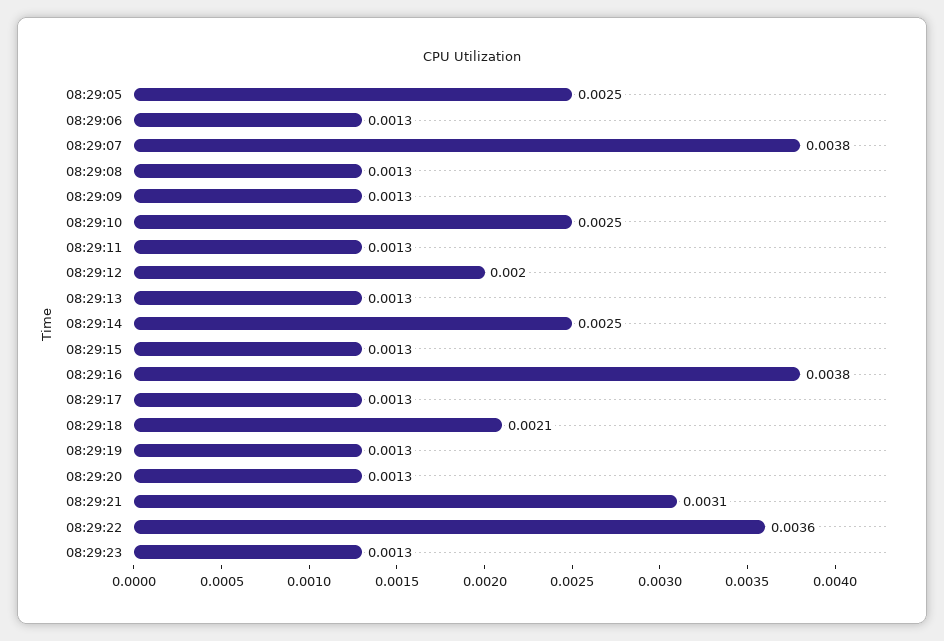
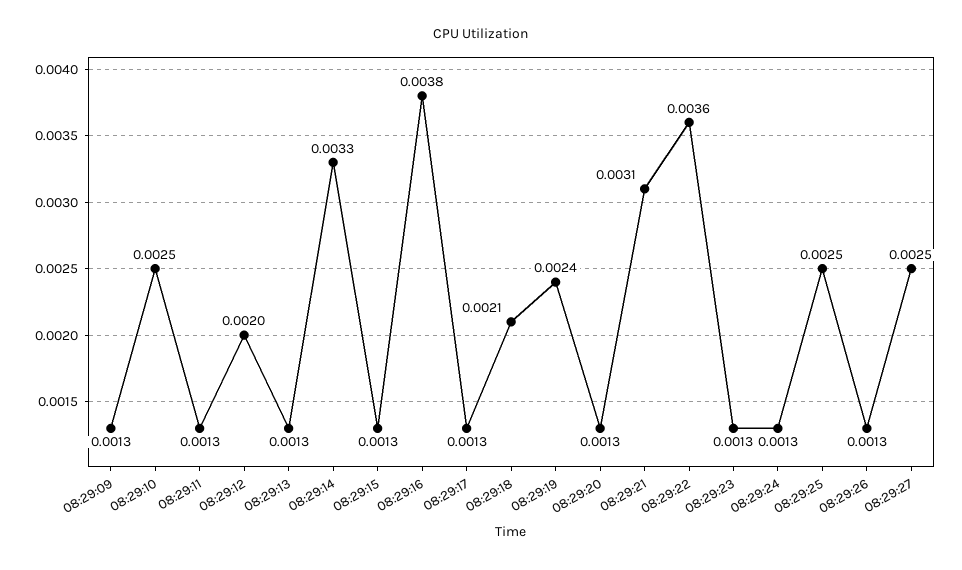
08:29:05: 0.0025 -> none
08:29:06: 0.0013 -> none
08:29:07: 0.0038 -> none
08:29:08: 0.0013 -> none
08:29:14: 0.0025 -> 0.0033
08:29:19: 0.0013 -> 0.0024
08:29:24: none -> 0.0013
08:29:25: none -> 0.0025
08:29:26: none -> 0.0013
08:29:27: none -> 0.0025

